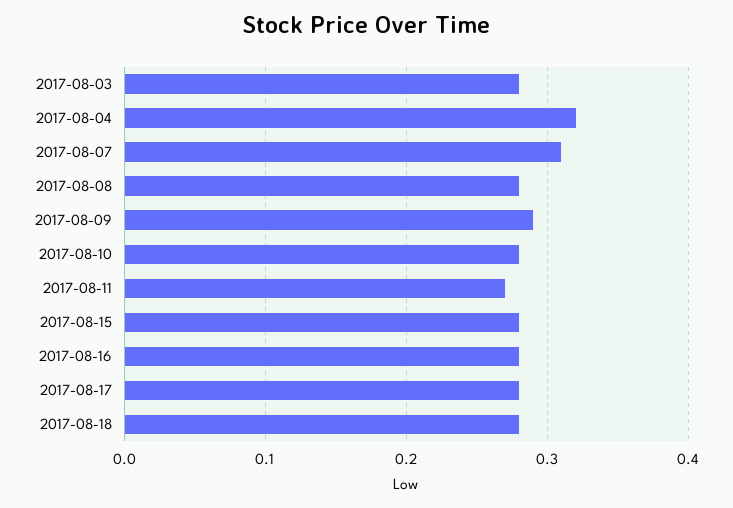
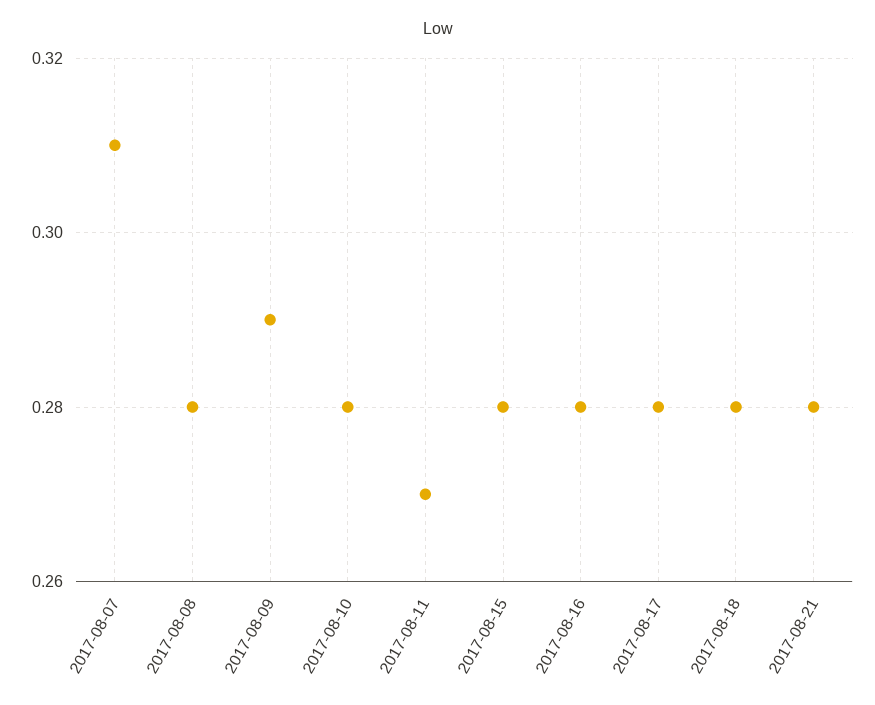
2017-08-03: 0.28 -> none
2017-08-04: 0.32 -> none
2017-08-21: none -> 0.28

